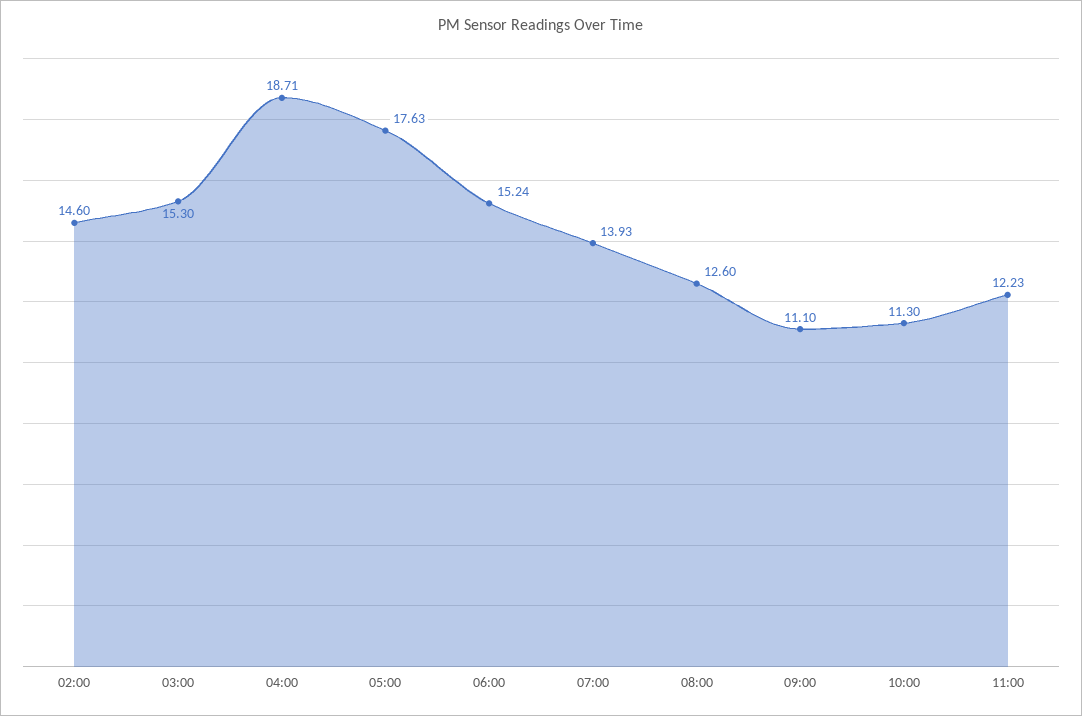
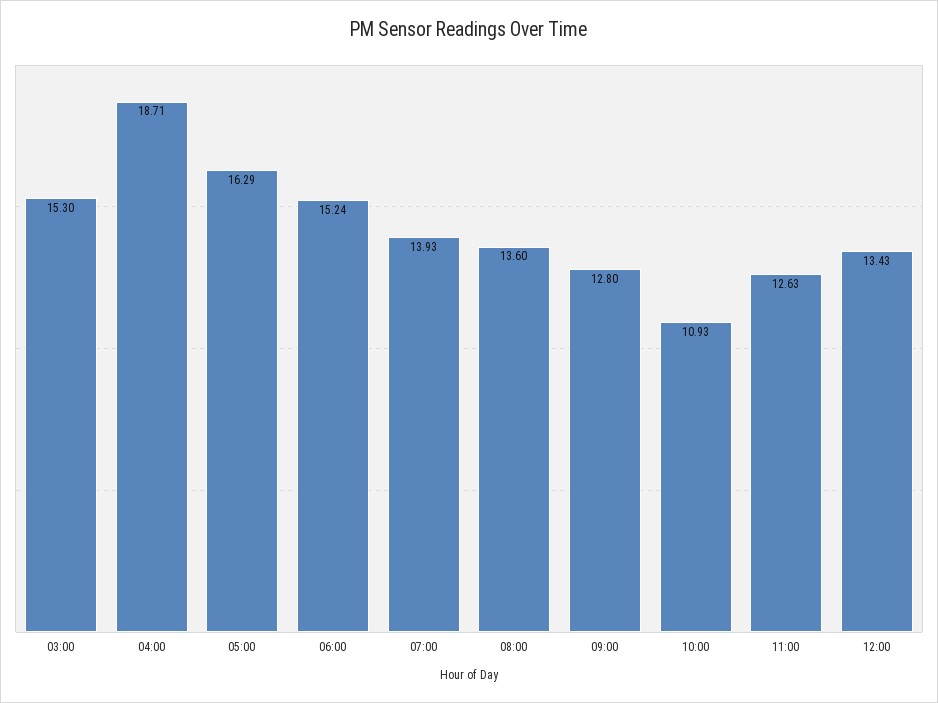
02:00: 14.6 -> none
05:00: 17.63 -> 16.29
08:00: 12.6 -> 13.6
09:00: 11.1 -> 12.8
10:00: 11.3 -> 10.93
11:00: 12.23 -> 12.63
12:00: none -> 13.43

